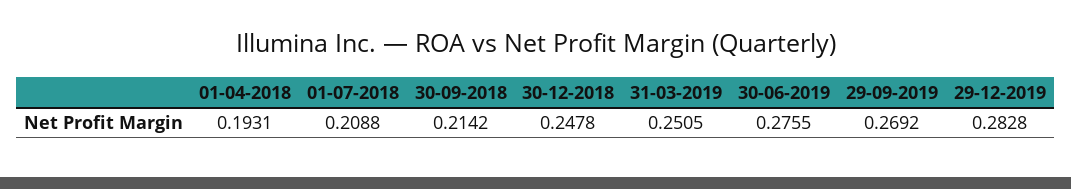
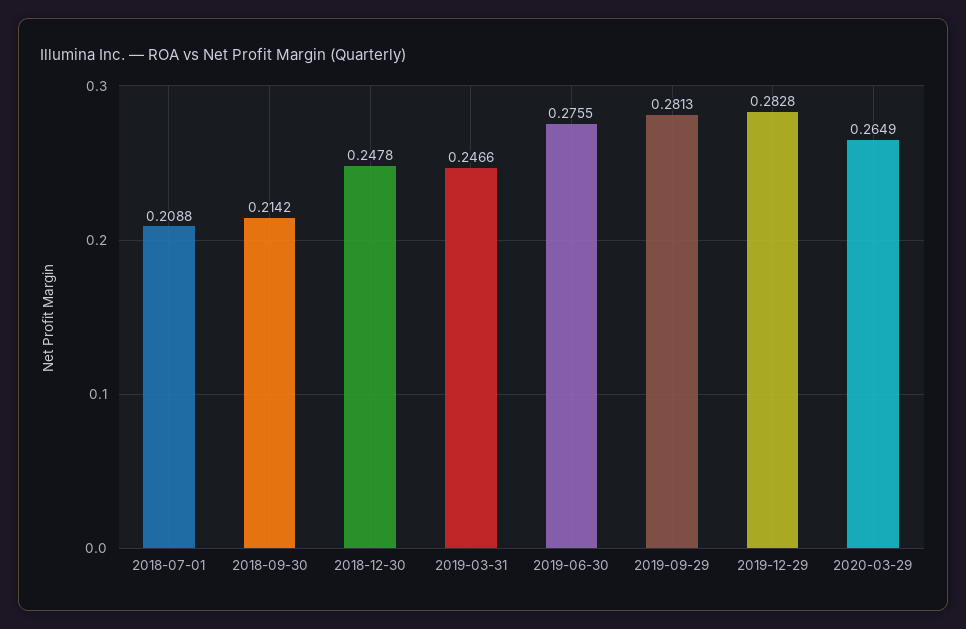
01-04-2018: 0.1931 -> none
31-03-2019: 0.2505 -> 0.2466
29-09-2019: 0.2692 -> 0.2813
2020-03-29: none -> 0.2649

